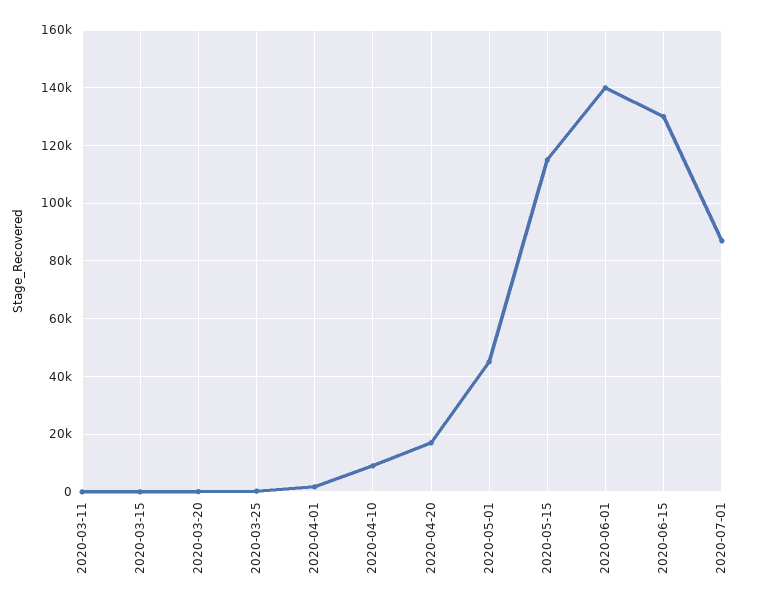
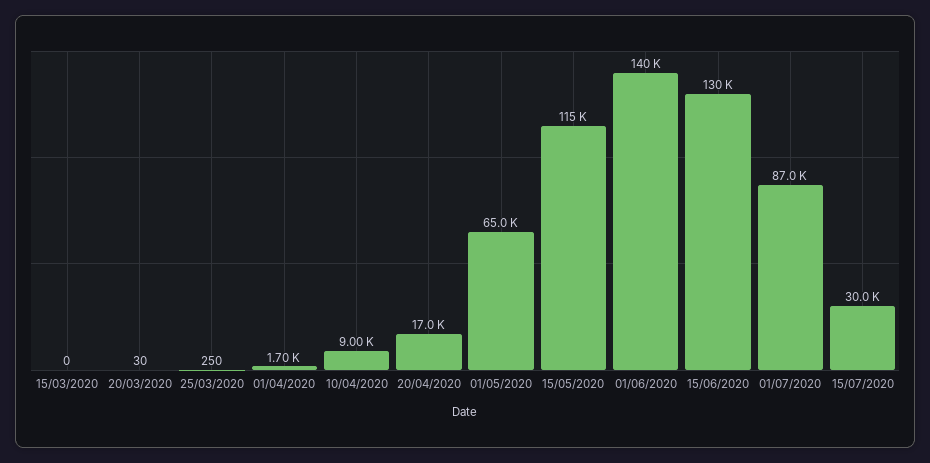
2020-03-11: 0 -> none
2020-05-01: 45000 -> 65000
15/07/2020: none -> 30000

